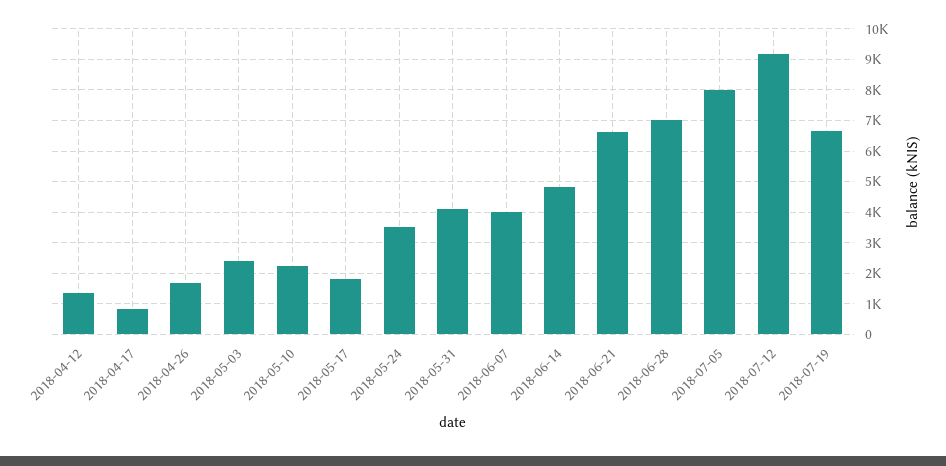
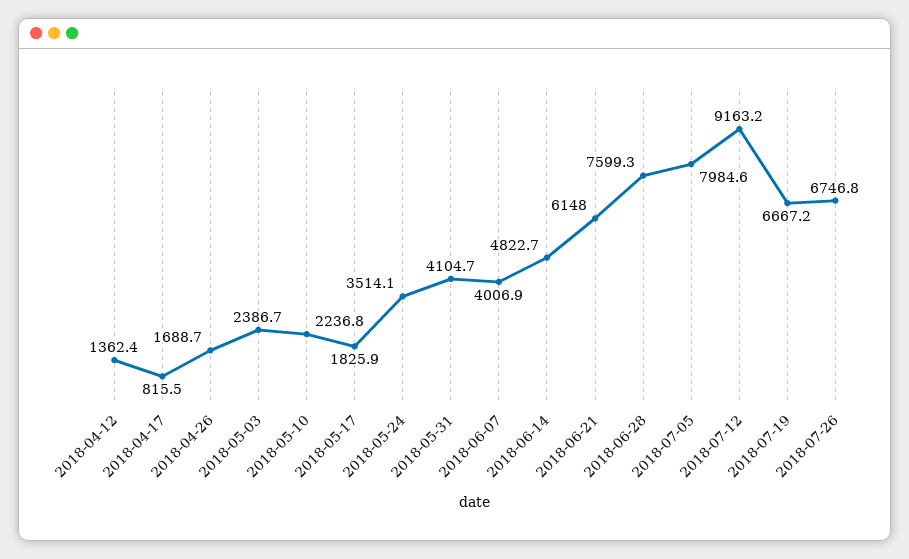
2018-06-21: 6600 -> 6148
2018-06-28: 7000 -> 7599.3
2018-07-26: none -> 6746.8

